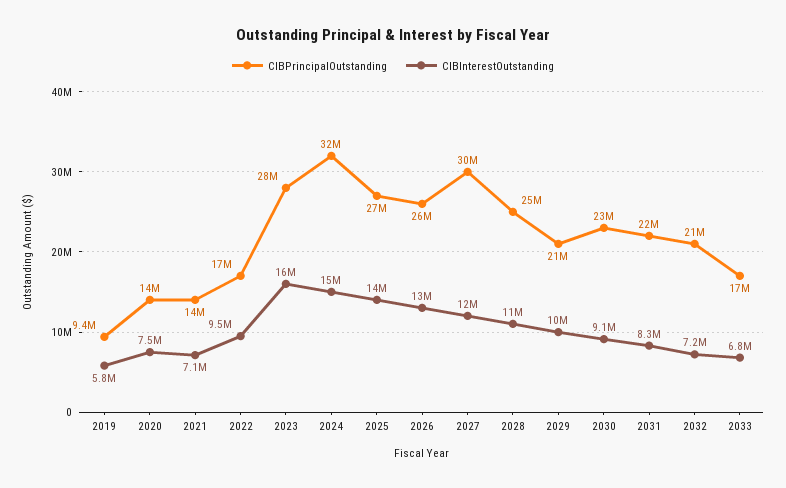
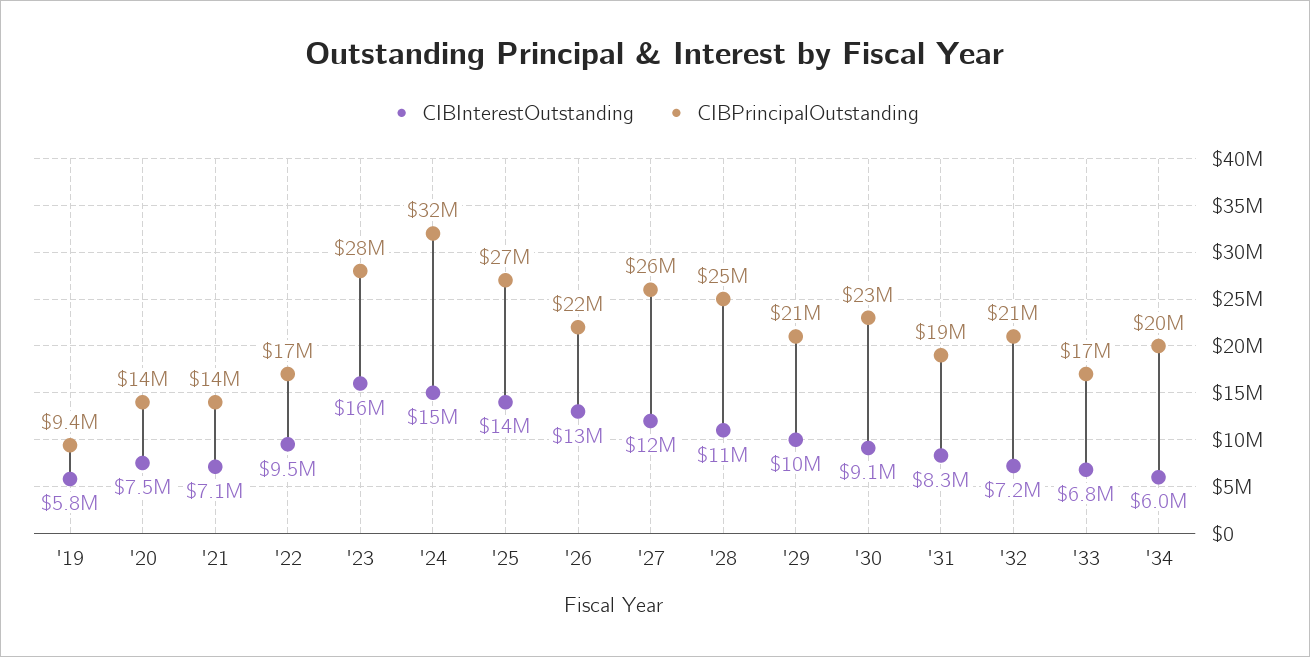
CIBPrincipalOutstanding, 2026: 26000000 -> 22000000
CIBPrincipalOutstanding, 2027: 30000000 -> 26000000
CIBPrincipalOutstanding, 2031: 22000000 -> 19000000
CIBInterestOutstanding, '34: none -> 6000000
CIBPrincipalOutstanding, '34: none -> 20000000

